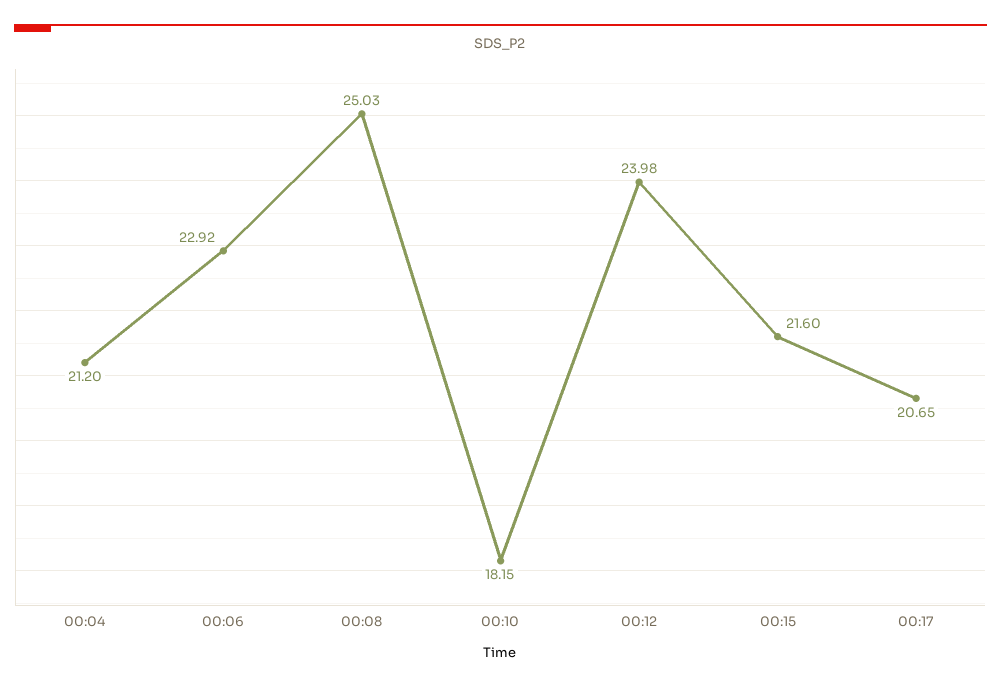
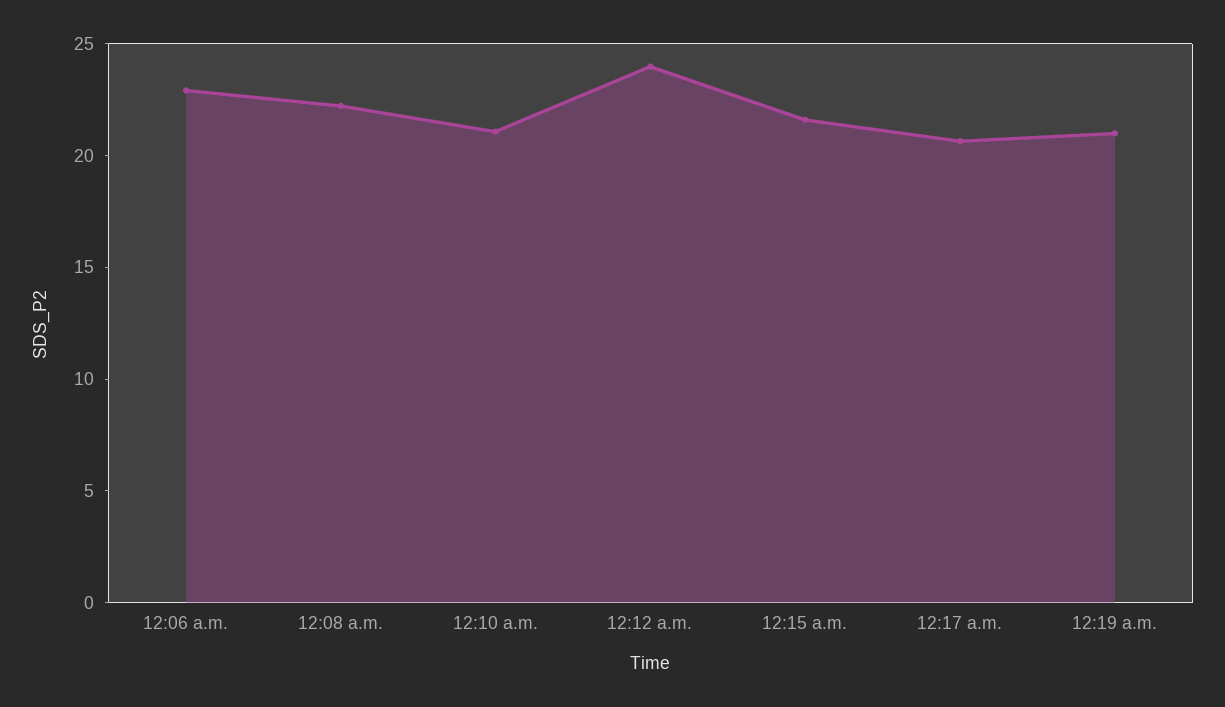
00:04: 21.2 -> none
00:08: 25.03 -> 22
00:10: 18.15 -> 21
12:19 a.m.: none -> 21

